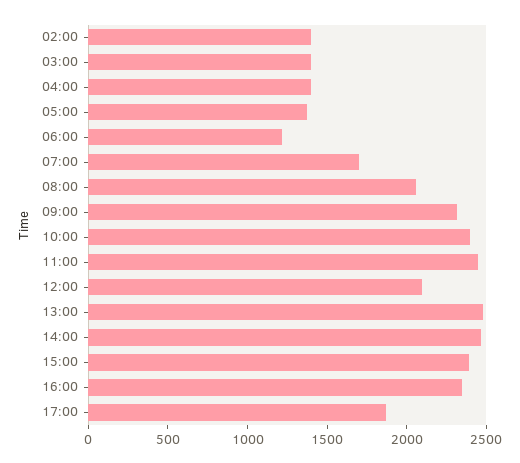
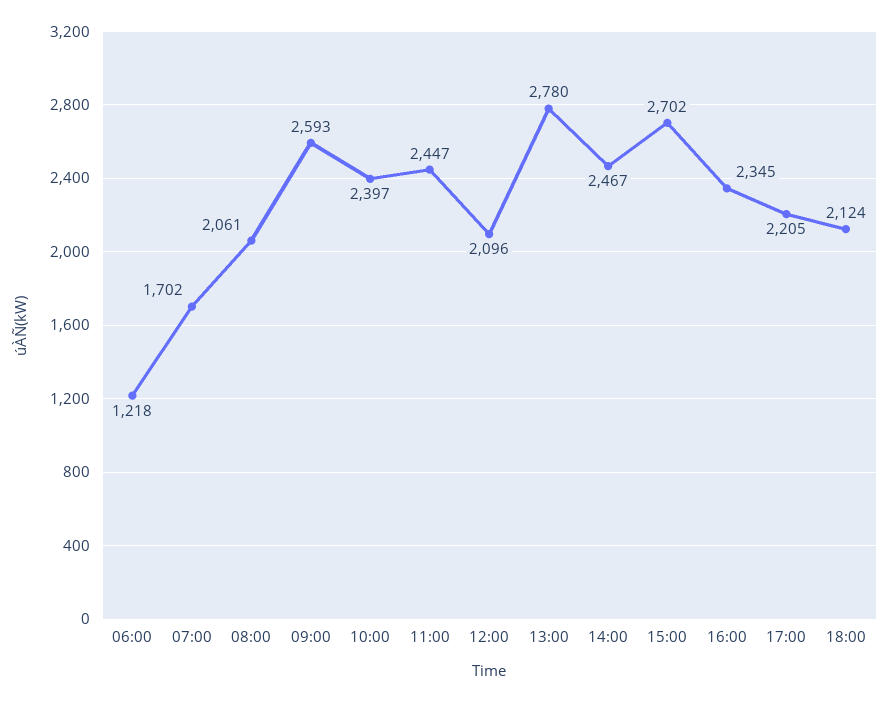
02:00: 1400 -> none
03:00: 1400 -> none
04:00: 1400 -> none
05:00: 1400 -> none
09:00: 2300 -> 2593
13:00: 2500 -> 2780
15:00: 2400 -> 2702
17:00: 1900 -> 2205
18:00: none -> 2124

